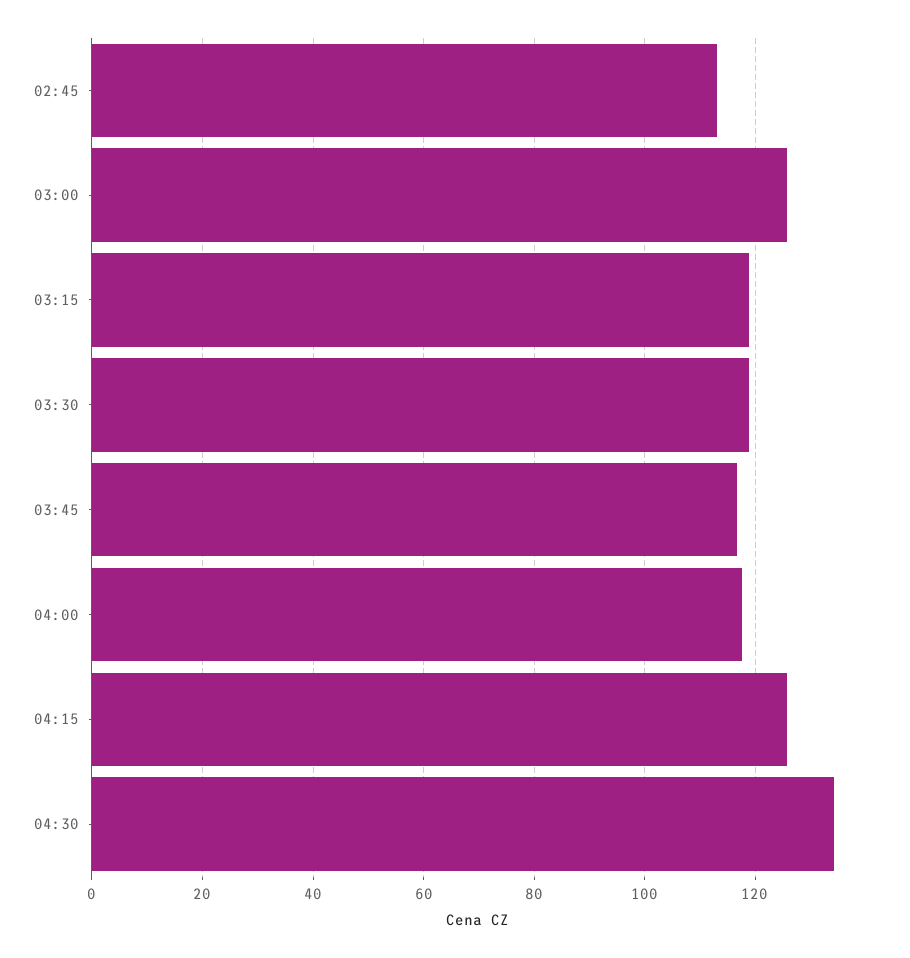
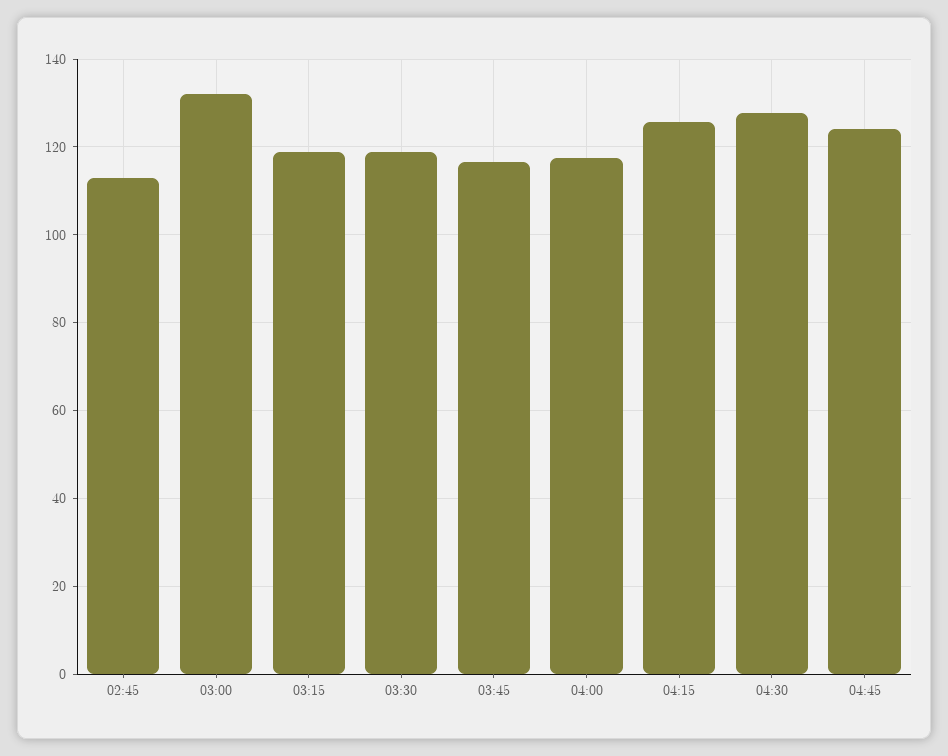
03:00: 126 -> 132
04:30: 134 -> 128
04:45: none -> 124

